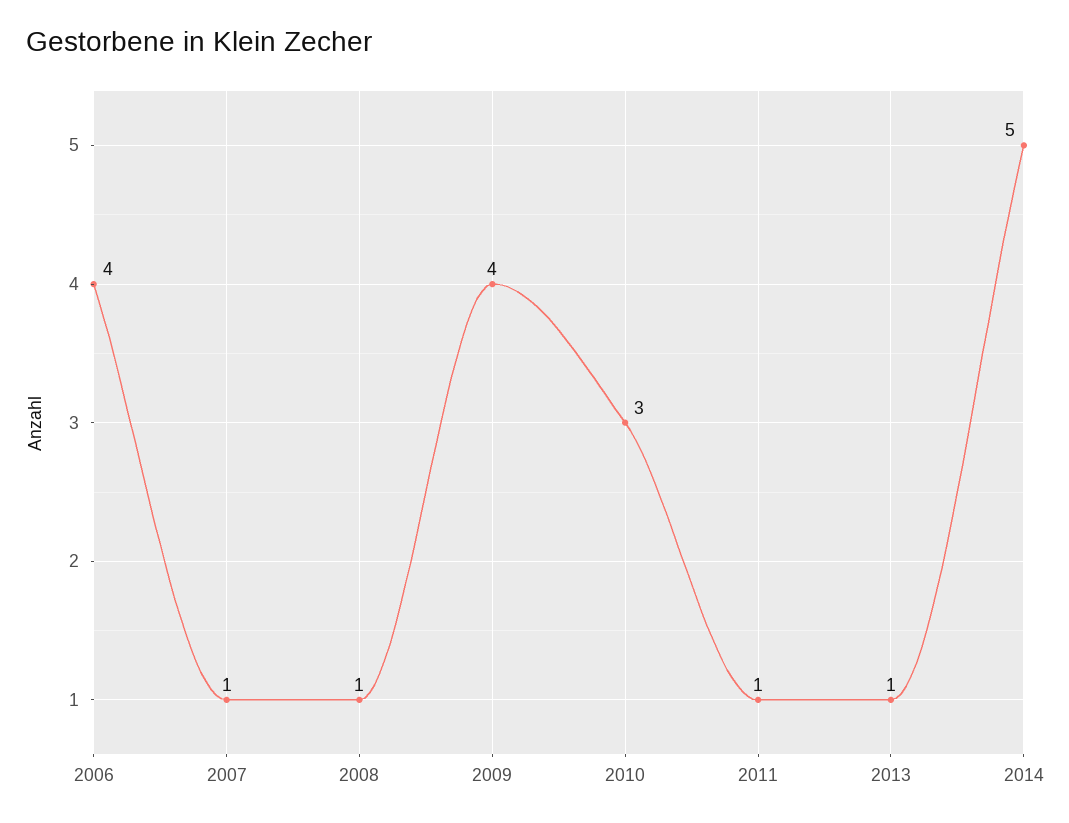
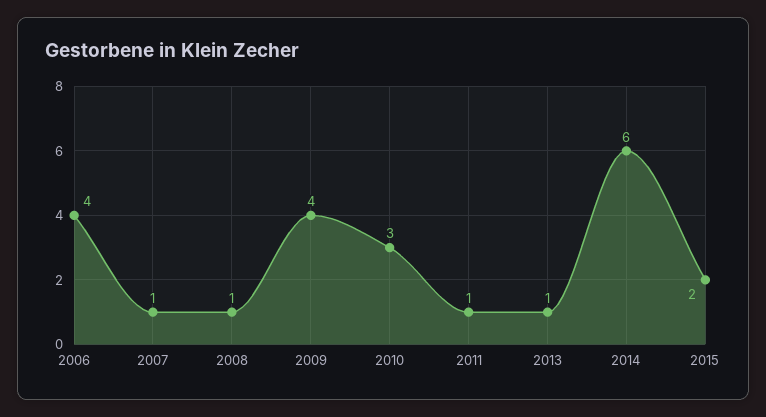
2014: 5 -> 6
2015: none -> 2

